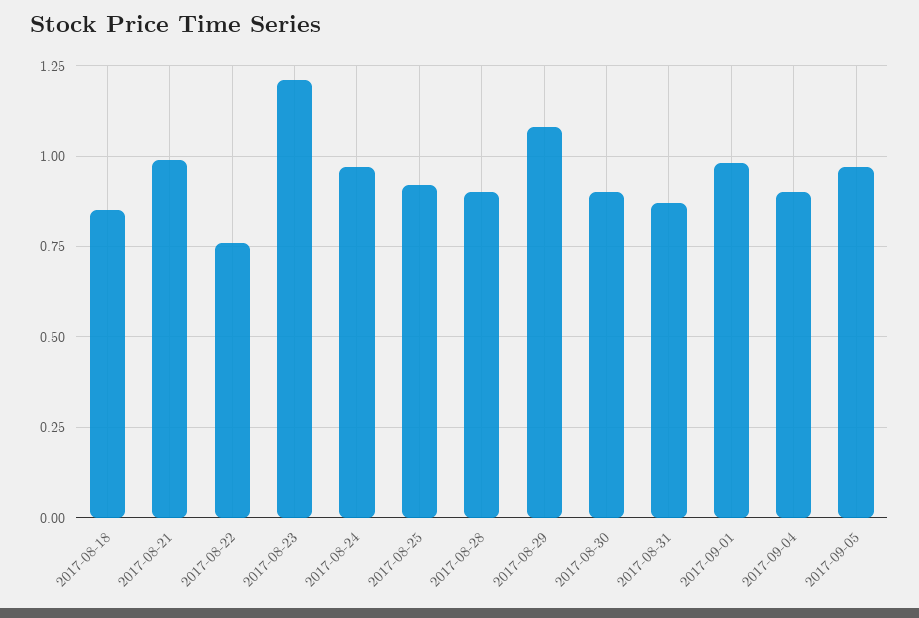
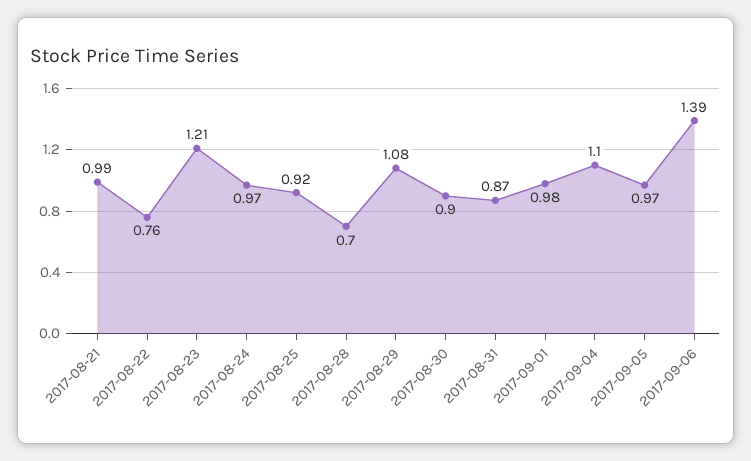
2017-08-18: 0.85 -> none
2017-08-28: 0.9 -> 0.7
2017-09-04: 0.9 -> 1.1
2017-09-06: none -> 1.39

